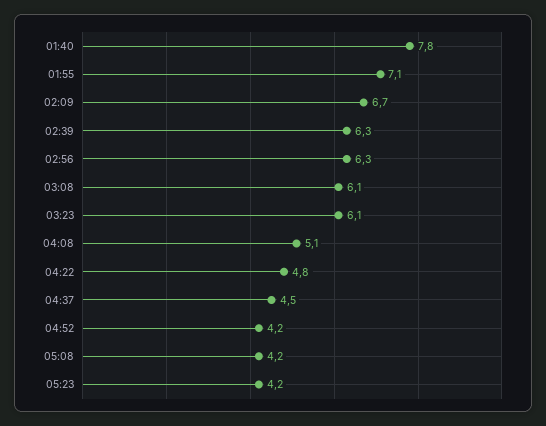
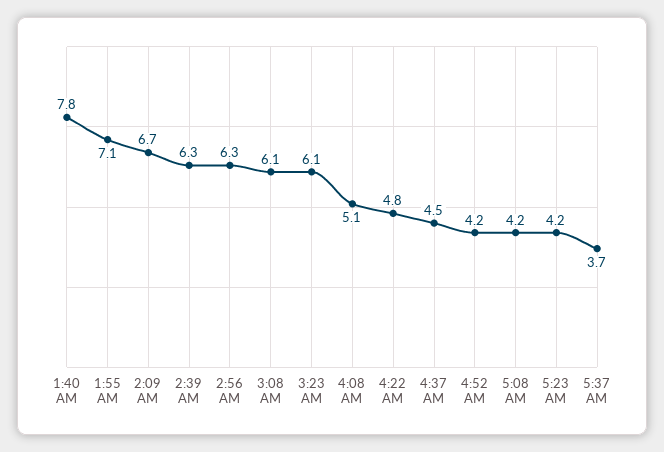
5:37 AM: none -> 3.7

